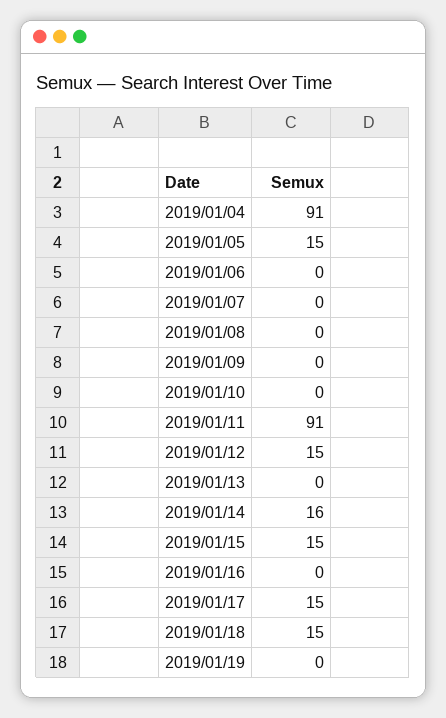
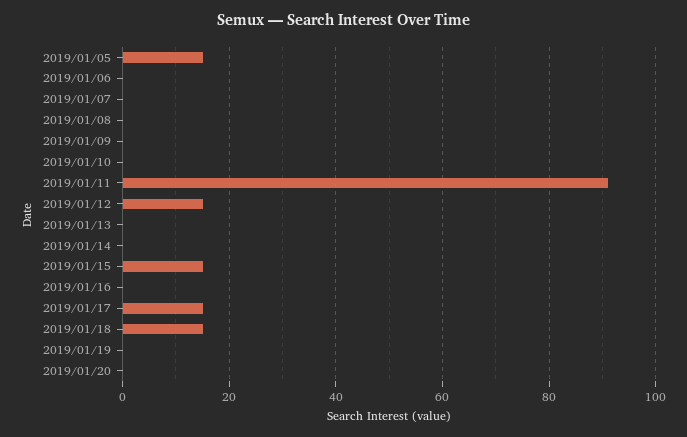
2019/01/04: 91 -> none
2019/01/14: 16 -> 0
2019/01/20: none -> 0

